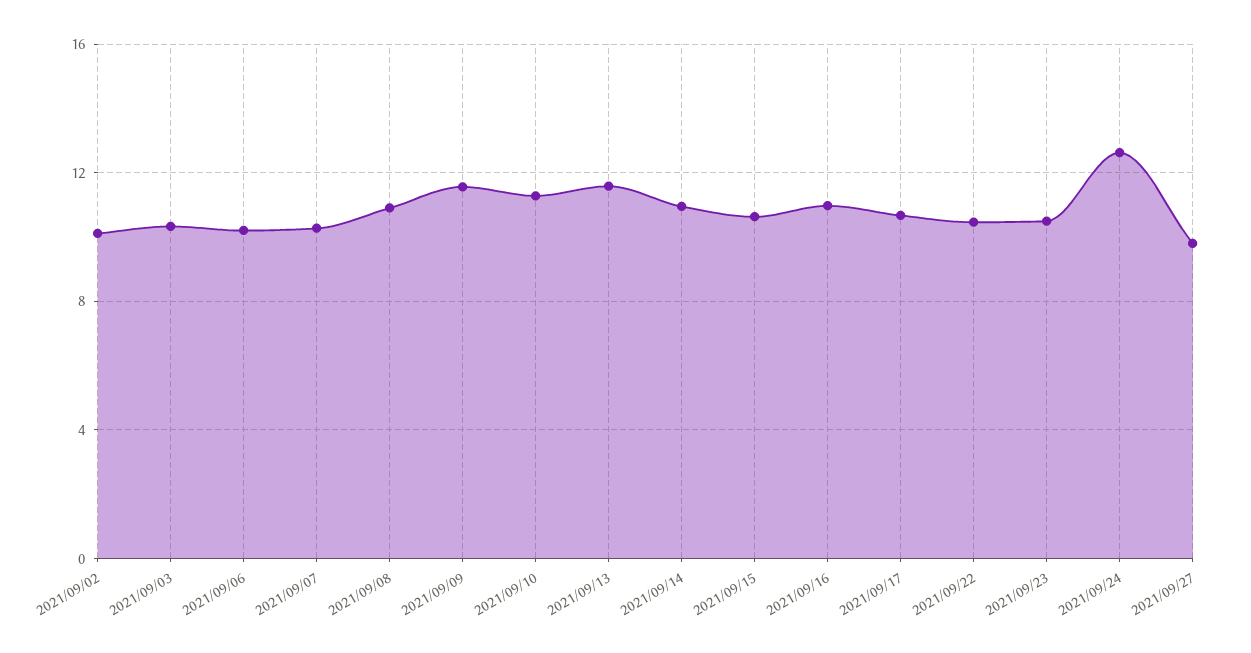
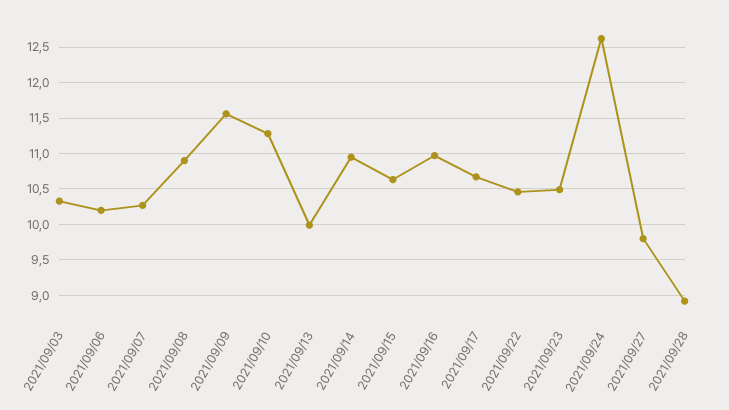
2021/09/02: 10 -> none
2021/09/13: 11.5 -> 10
2021/09/28: none -> 8.9

